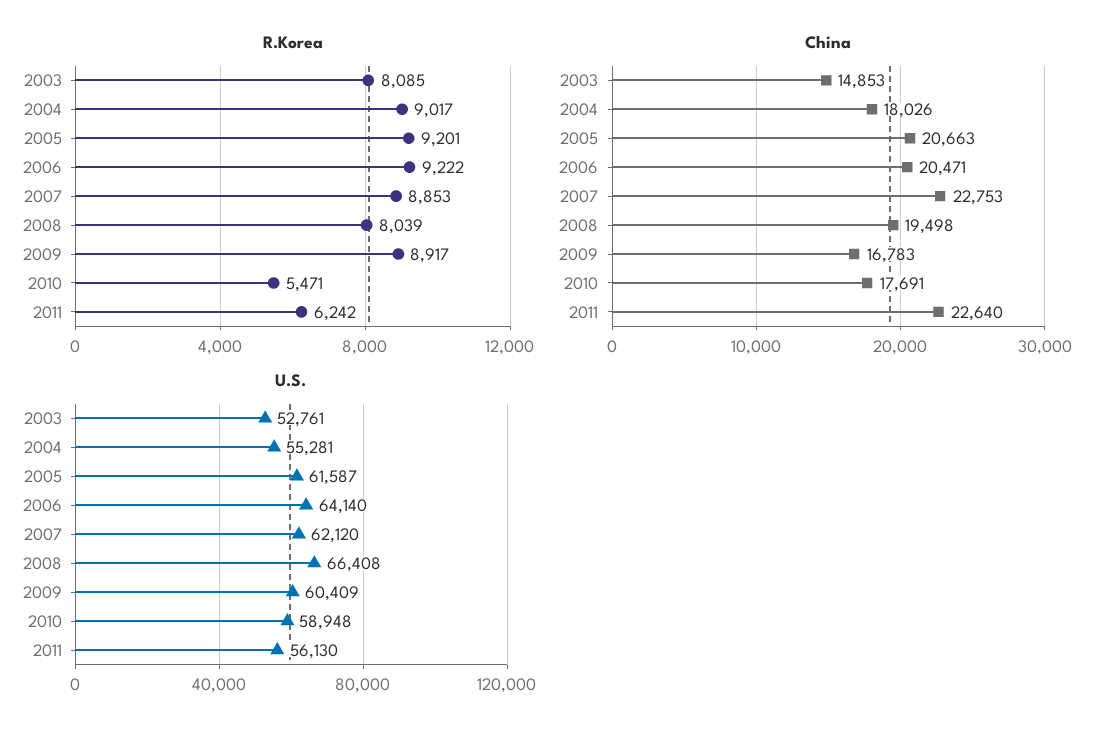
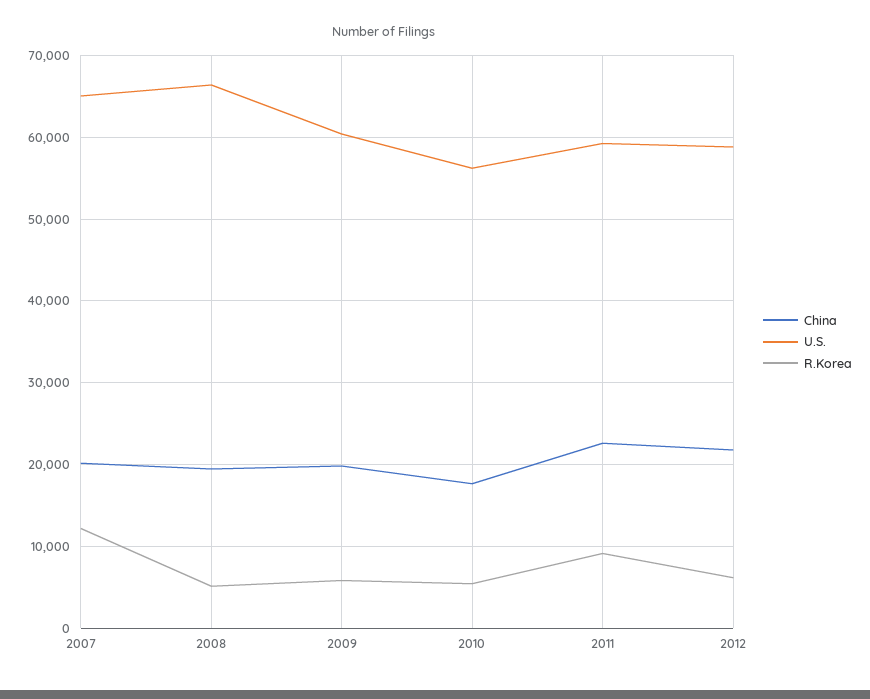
R.Korea, 2003: 8085 -> none
R.Korea, 2004: 9017 -> none
R.Korea, 2005: 9201 -> none
R.Korea, 2006: 9222 -> none
R.Korea, 2007: 8853 -> 12000
R.Korea, 2008: 8039 -> 5000
R.Korea, 2009: 8917 -> 6000
R.Korea, 2011: 6242 -> 9000
China, 2003: 14853 -> none
China, 2004: 18026 -> none
China, 2005: 20663 -> none
China, 2006: 20471 -> none
China, 2007: 22753 -> 20000
China, 2009: 16783 -> 20000
U.S., 2003: 52761 -> none
U.S., 2004: 55281 -> none
U.S., 2005: 61587 -> none
U.S., 2006: 64140 -> none
U.S., 2007: 62120 -> 65000
U.S., 2010: 58948 -> 56000
U.S., 2011: 56130 -> 59000
China, 2012: none -> 22000
U.S., 2012: none -> 59000
R.Korea, 2012: none -> 6000

